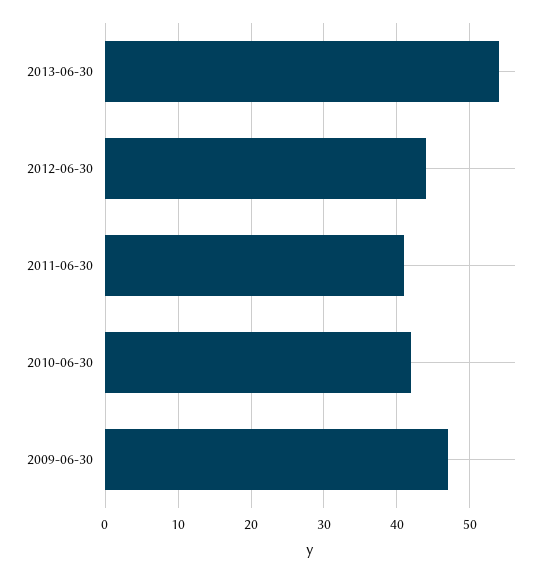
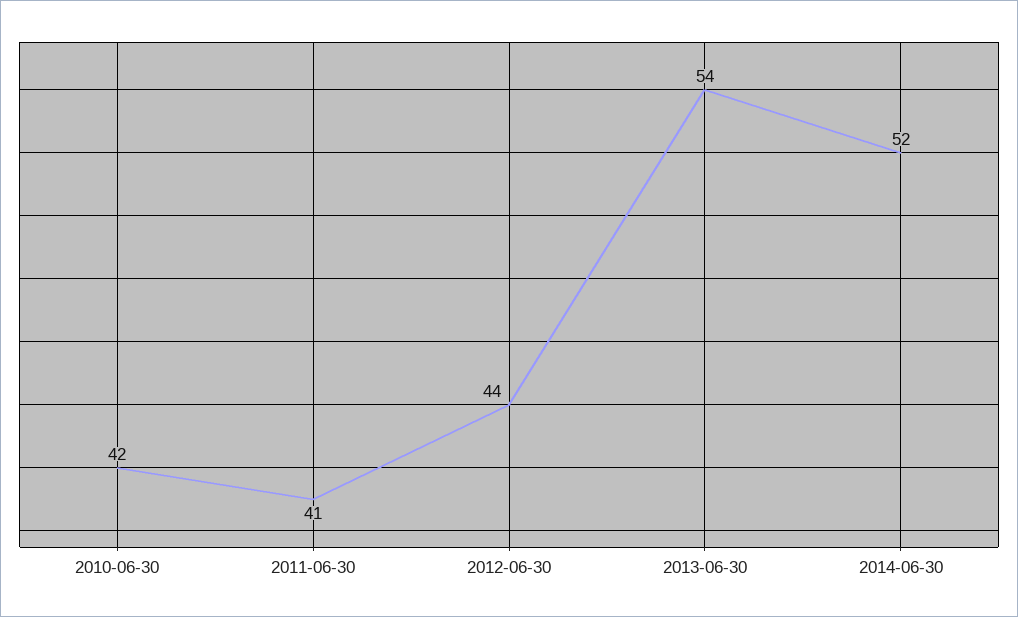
2009-06-30: 47 -> none
2014-06-30: none -> 52

